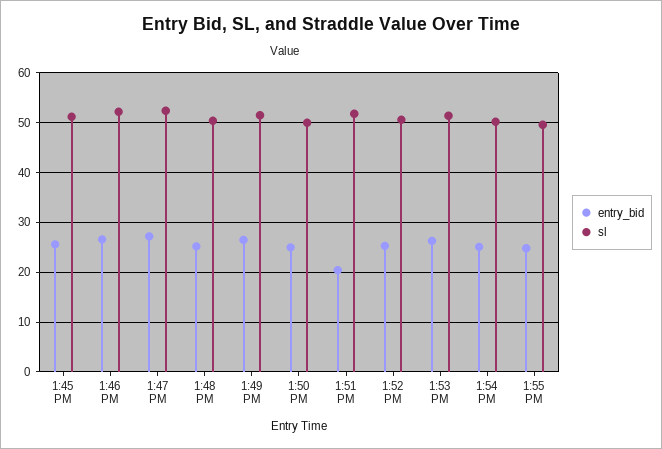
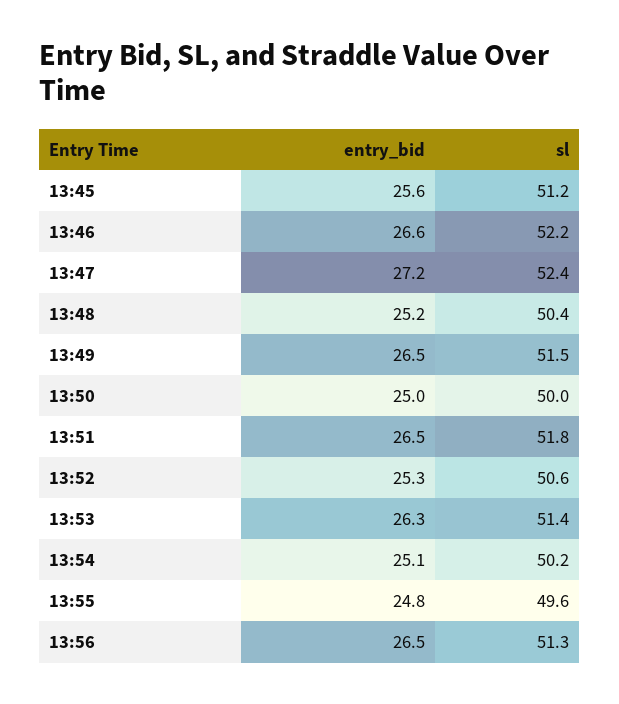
entry_bid, 1:51 PM: 20 -> 26.5
entry_bid, 13:56: none -> 26.5
sl, 13:56: none -> 51.3

